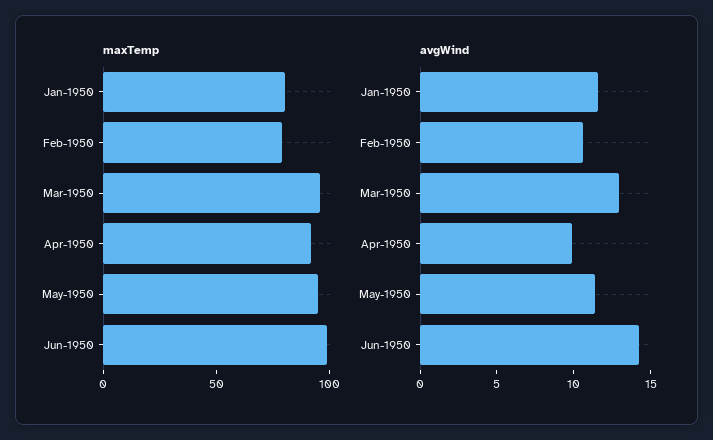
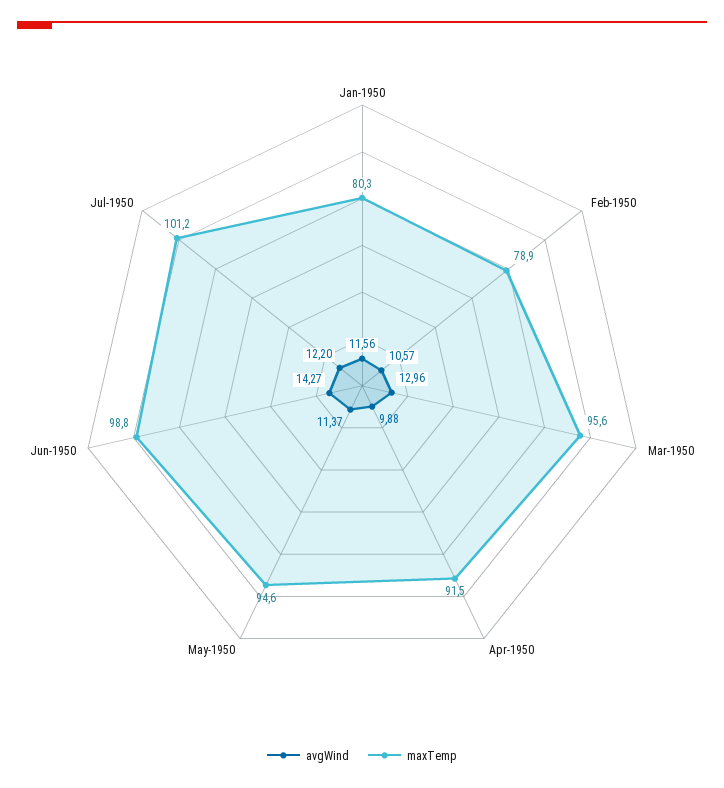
avgWind, Jul-1950: none -> 12.2
maxTemp, Jul-1950: none -> 101.2

